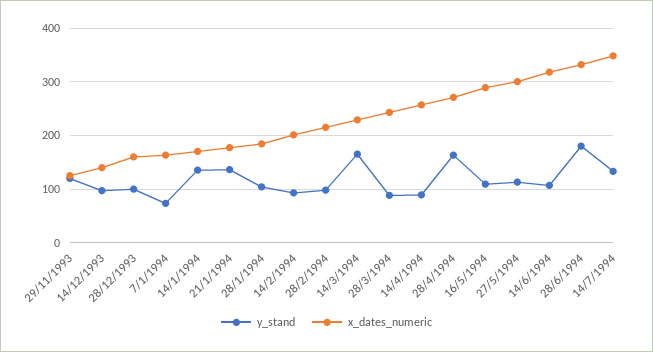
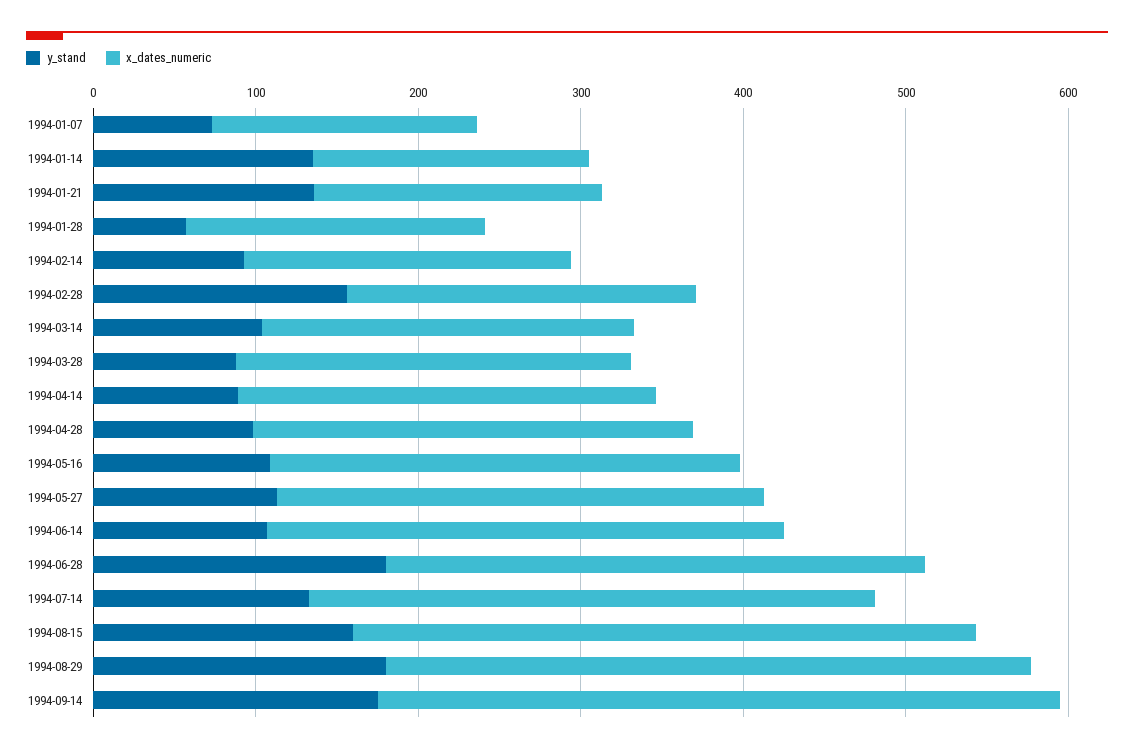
y_stand, 29/11/1993: 120 -> none
x_dates_numeric, 29/11/1993: 120 -> none
y_stand, 14/12/1993: 100 -> none
x_dates_numeric, 14/12/1993: 140 -> none
y_stand, 28/12/1993: 100 -> none
x_dates_numeric, 28/12/1993: 160 -> none
y_stand, 28/1/1994: 100 -> 60
y_stand, 28/2/1994: 100 -> 160
y_stand, 14/3/1994: 160 -> 100
y_stand, 28/4/1994: 160 -> 100
y_stand, 1994-08-15: none -> 160
x_dates_numeric, 1994-08-15: none -> 380
y_stand, 1994-08-29: none -> 180
x_dates_numeric, 1994-08-29: none -> 400
y_stand, 1994-09-14: none -> 180
x_dates_numeric, 1994-09-14: none -> 420

